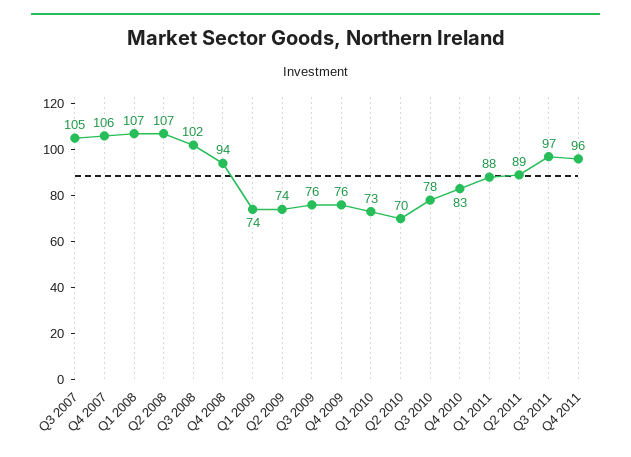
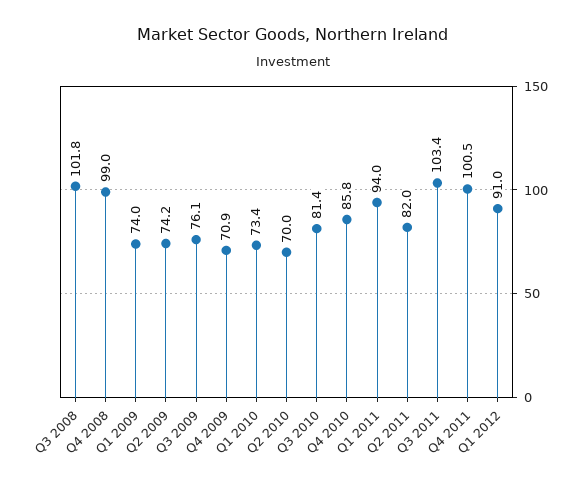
Q3 2007: 105 -> none
Q4 2007: 106 -> none
Q1 2008: 107 -> none
Q2 2008: 107 -> none
Q4 2008: 94 -> 99
Q4 2009: 76 -> 70.9
Q3 2010: 78 -> 81.4
Q4 2010: 83 -> 85.8
Q1 2011: 88 -> 94
Q2 2011: 89 -> 82
Q3 2011: 97 -> 103.4
Q4 2011: 96 -> 100.5
Q1 2012: none -> 91

